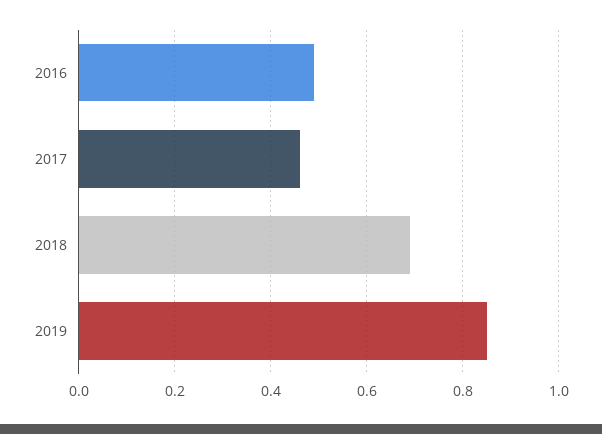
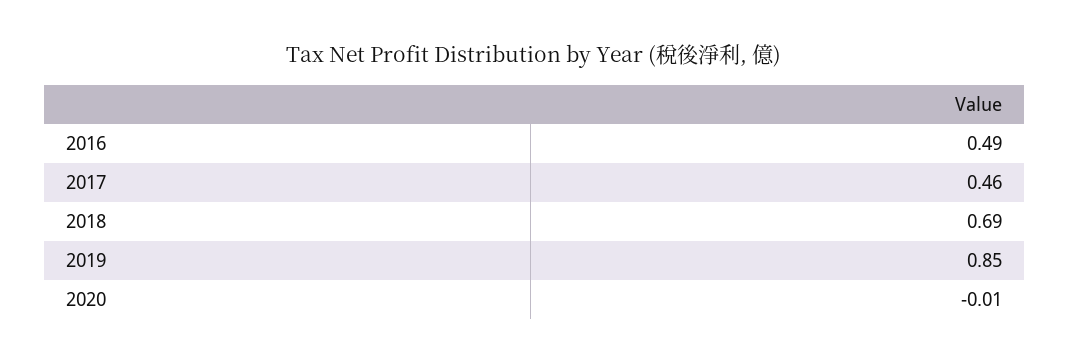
2020: none -> -0.01

